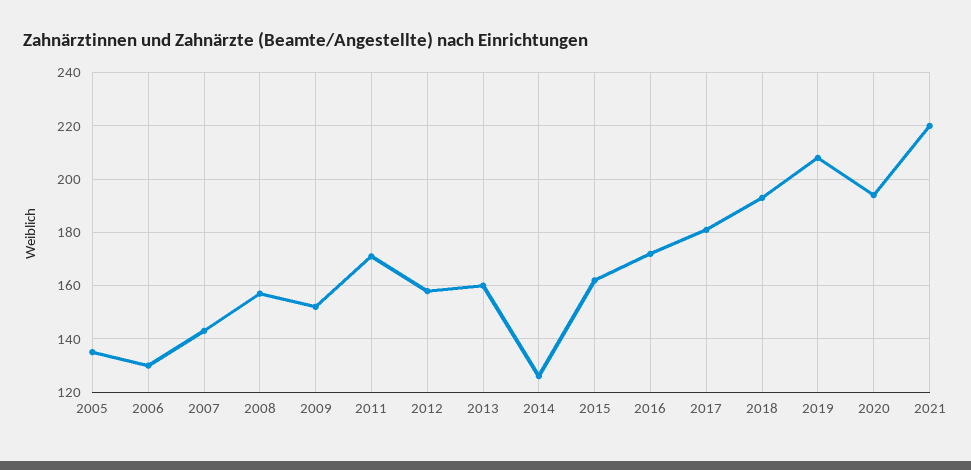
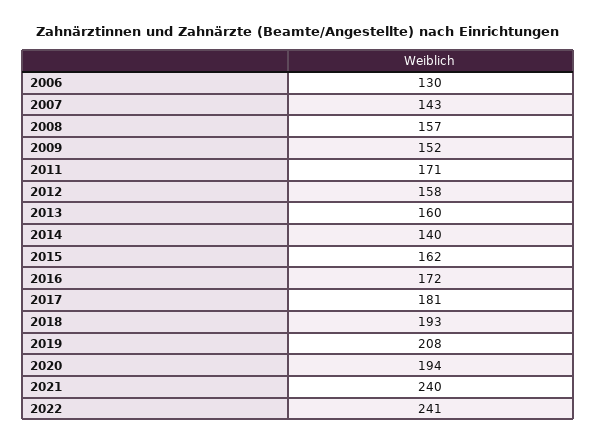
2005: 135 -> none
2014: 125 -> 140
2021: 220 -> 240
2022: none -> 241

